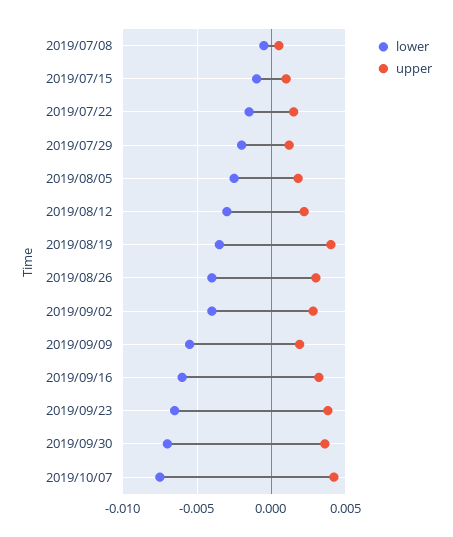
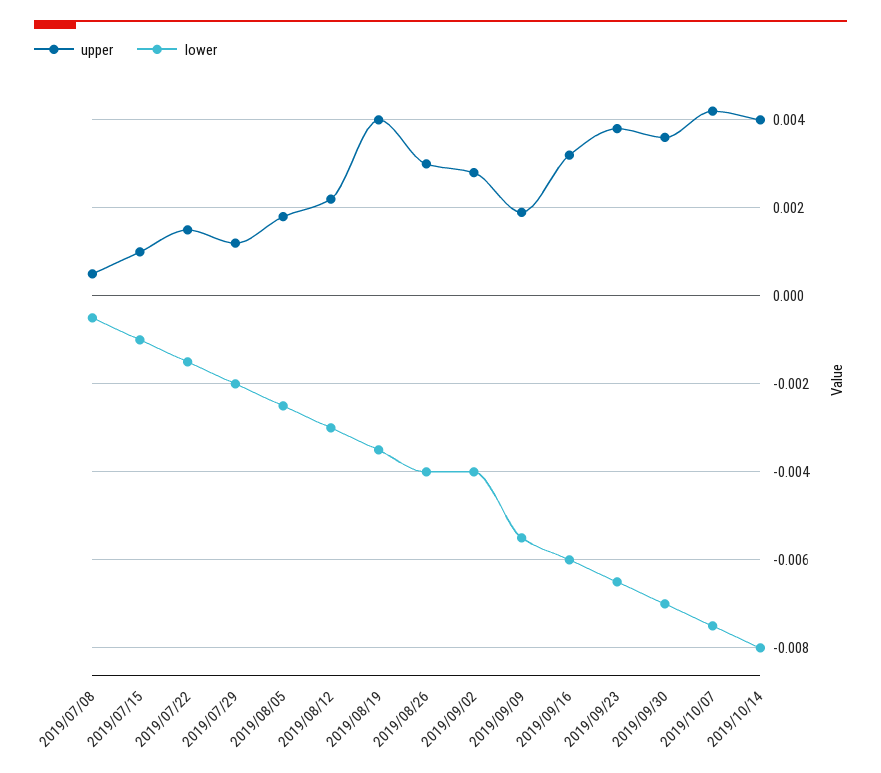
upper, 2019/10/14: none -> 0.004
lower, 2019/10/14: none -> -0.008

